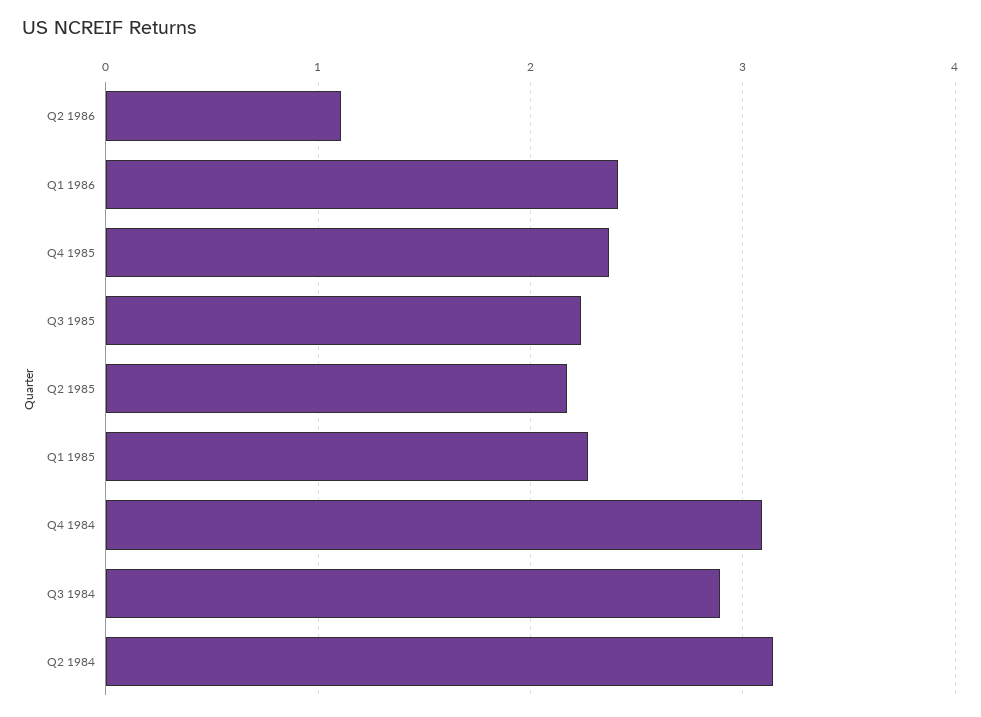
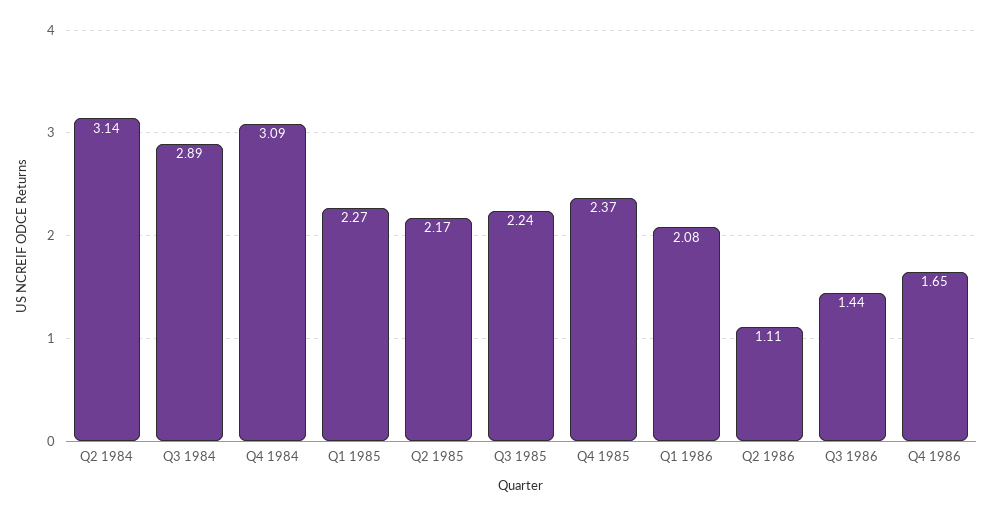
Q1 1986: 2.4 -> 2.08
Q3 1986: none -> 1.44
Q4 1986: none -> 1.65

